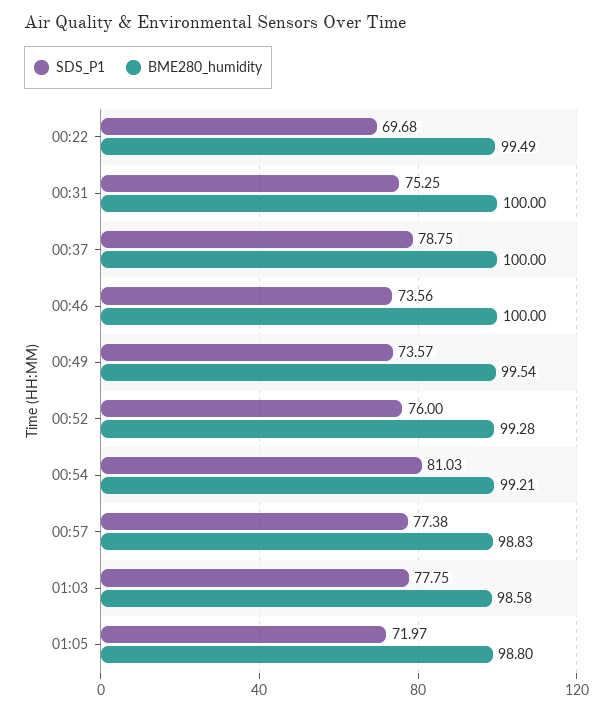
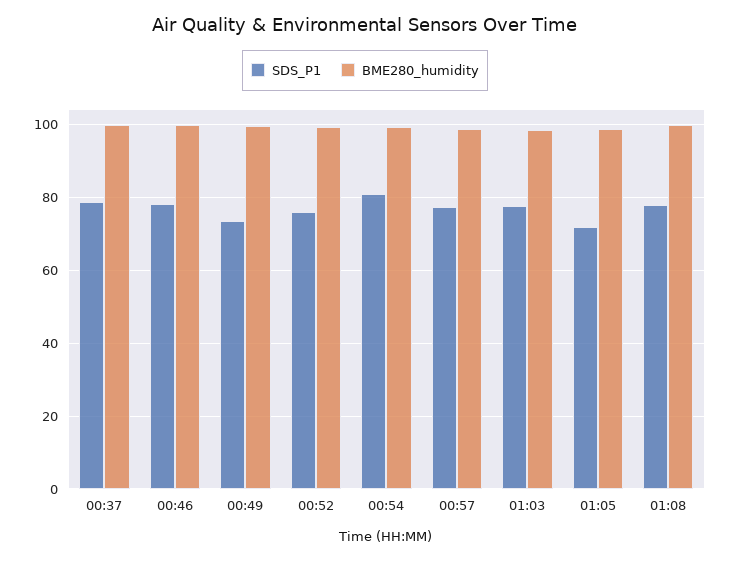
SDS_P1, 00:22: 69.68 -> none
BME280_humidity, 00:22: 99.49 -> none
SDS_P1, 00:31: 75.25 -> none
BME280_humidity, 00:31: 100 -> none
SDS_P1, 00:46: 73.56 -> 78
SDS_P1, 01:08: none -> 78
BME280_humidity, 01:08: none -> 100

